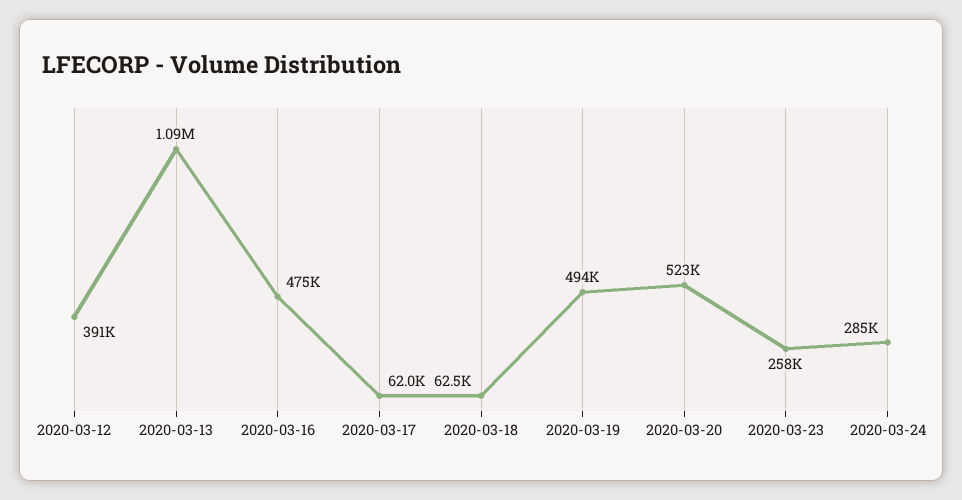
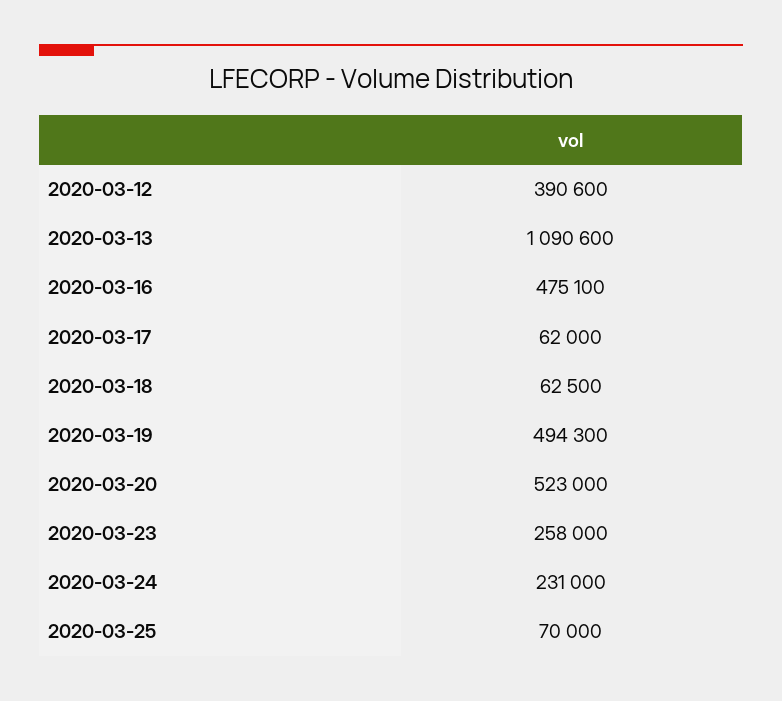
2020-03-24: 285000 -> 231000
2020-03-25: none -> 70000

